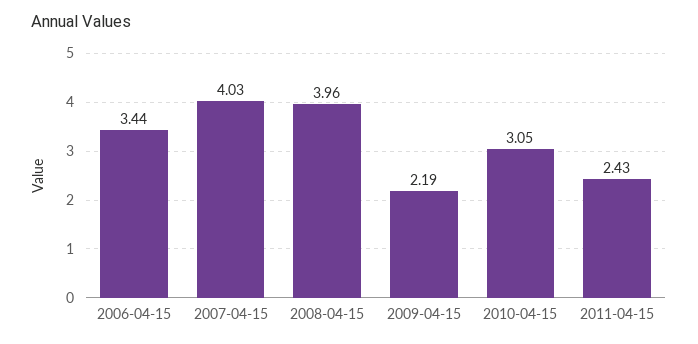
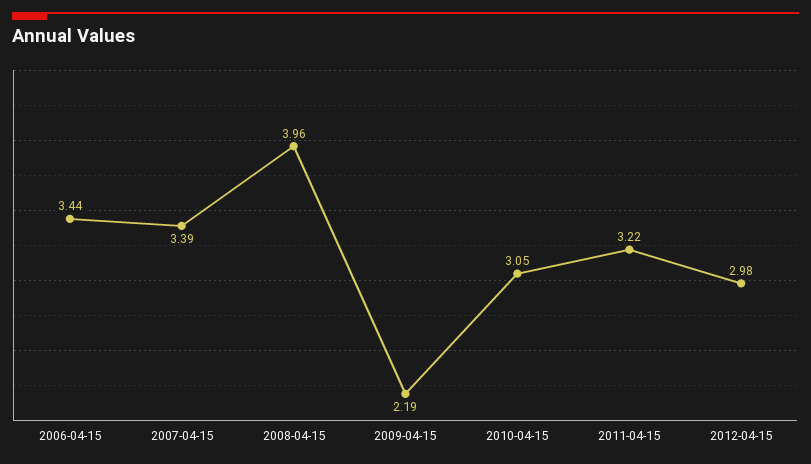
2007-04-15: 4.03 -> 3.39
2011-04-15: 2.43 -> 3.22
2012-04-15: none -> 2.98

